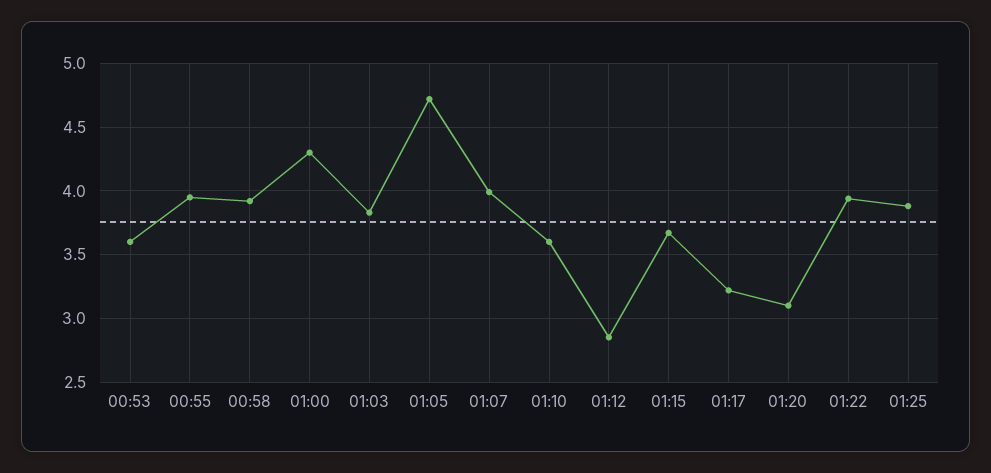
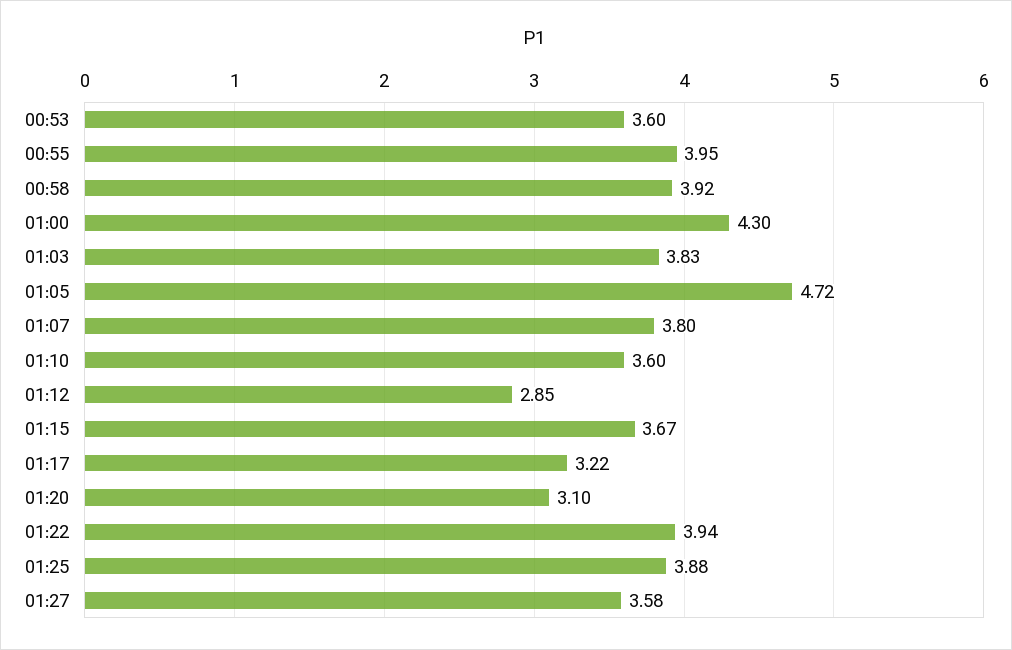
01:07: 4 -> 3.8
01:27: none -> 3.58

